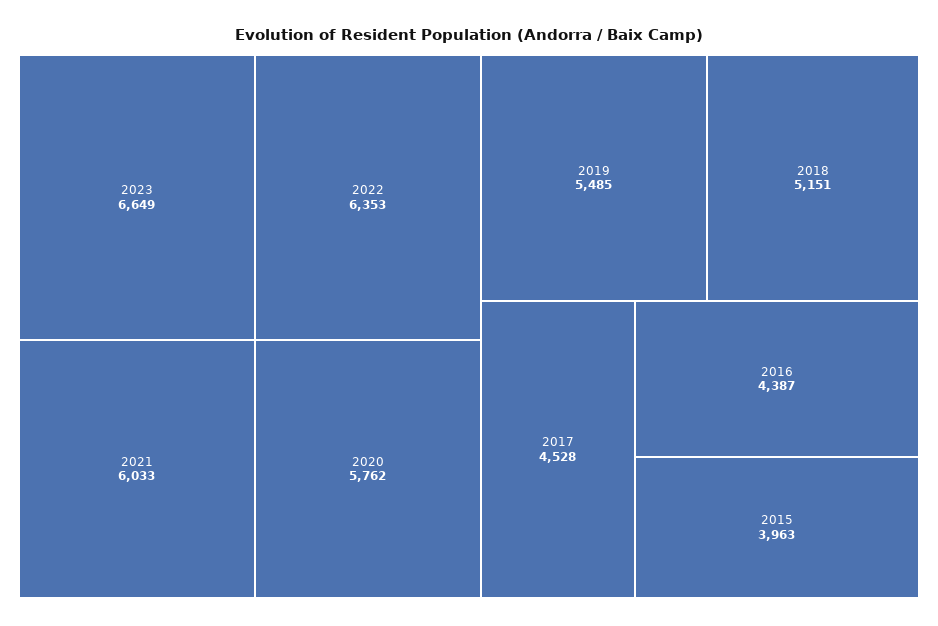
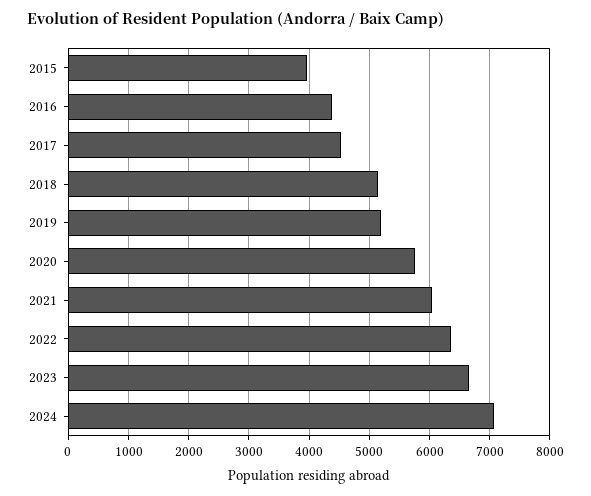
2019: 5485 -> 5200
2024: none -> 7100

